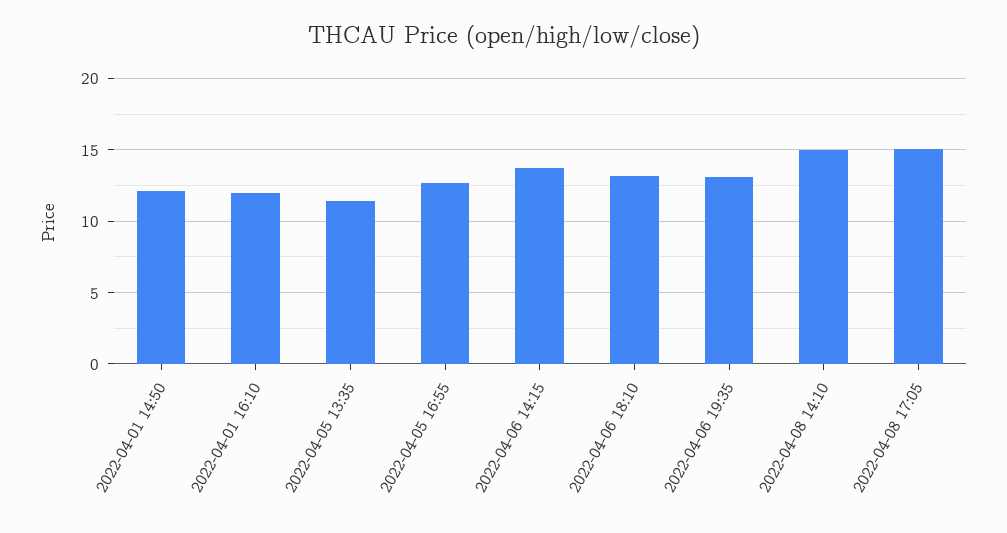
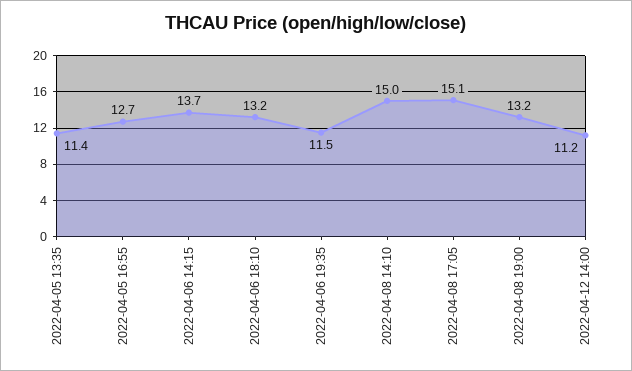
2022-04-01 14:50: 12 -> none
2022-04-01 16:10: 12 -> none
2022-04-06 19:35: 13 -> 11.5
2022-04-08 19:00: none -> 13.2
2022-04-12 14:00: none -> 11.2

